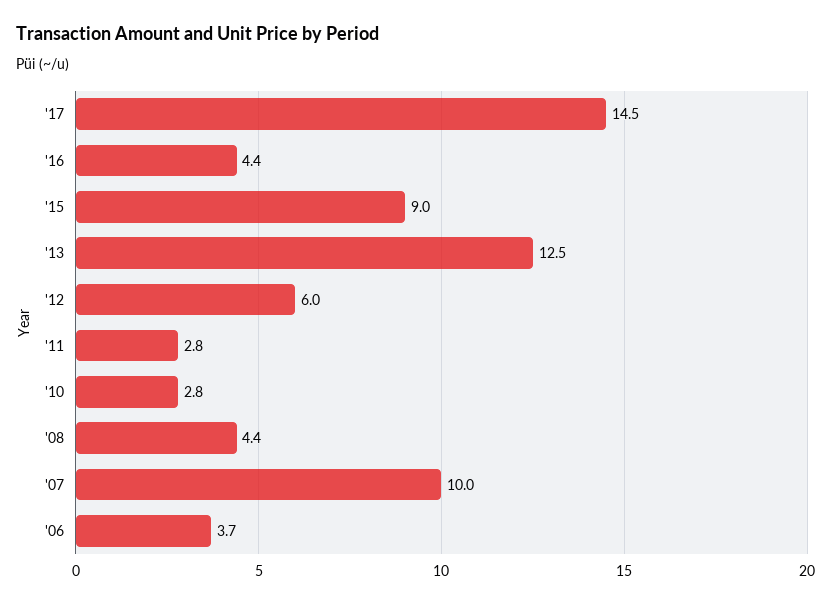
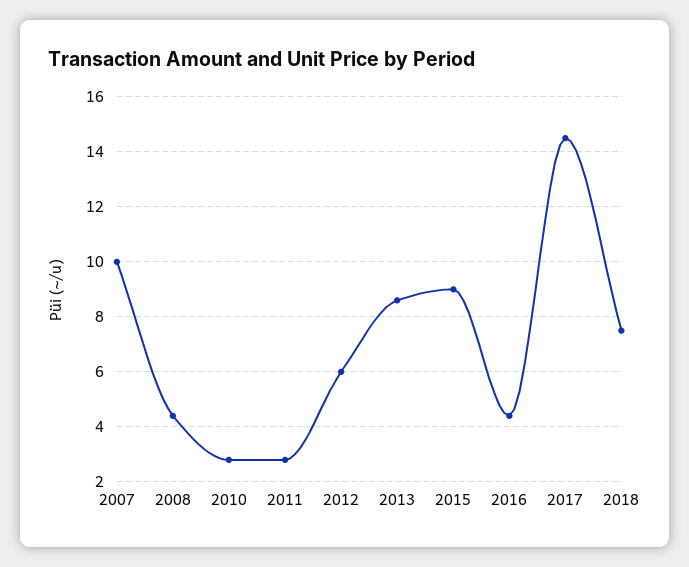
'13: 12.5 -> 8.5
'06: 3.7 -> none
2018: none -> 7.5

